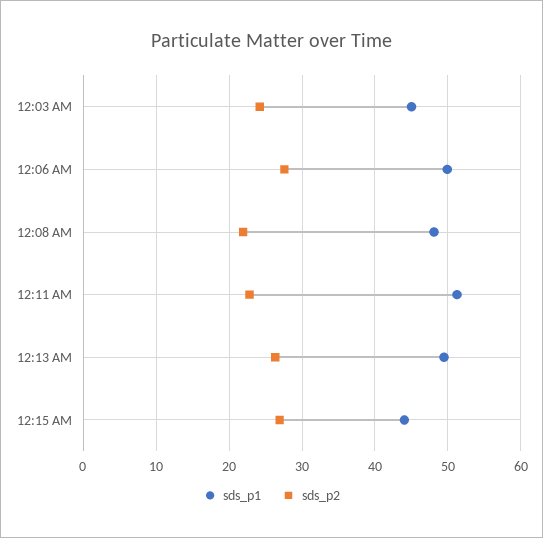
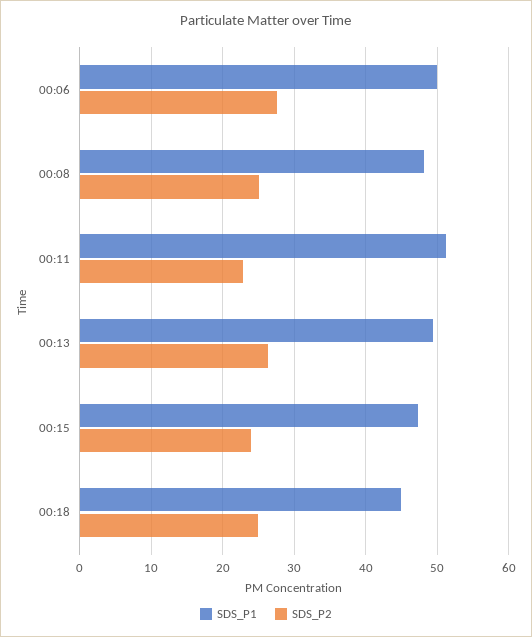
sds_p1, 12:03 AM: 45 -> none
sds_p2, 12:03 AM: 24 -> none
sds_p2, 12:08 AM: 22 -> 25
sds_p1, 12:15 AM: 44 -> 47
sds_p2, 12:15 AM: 27 -> 24
sds_p1, 00:18: none -> 45
sds_p2, 00:18: none -> 25

